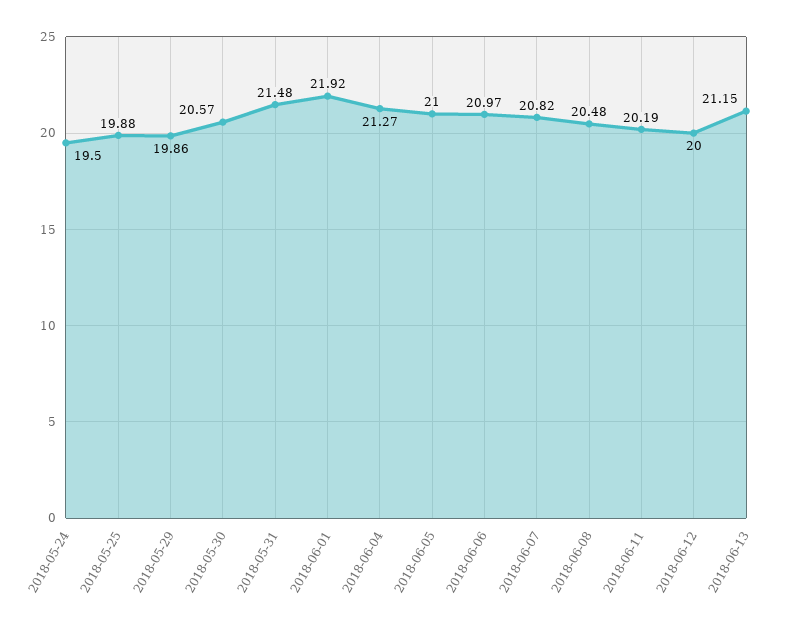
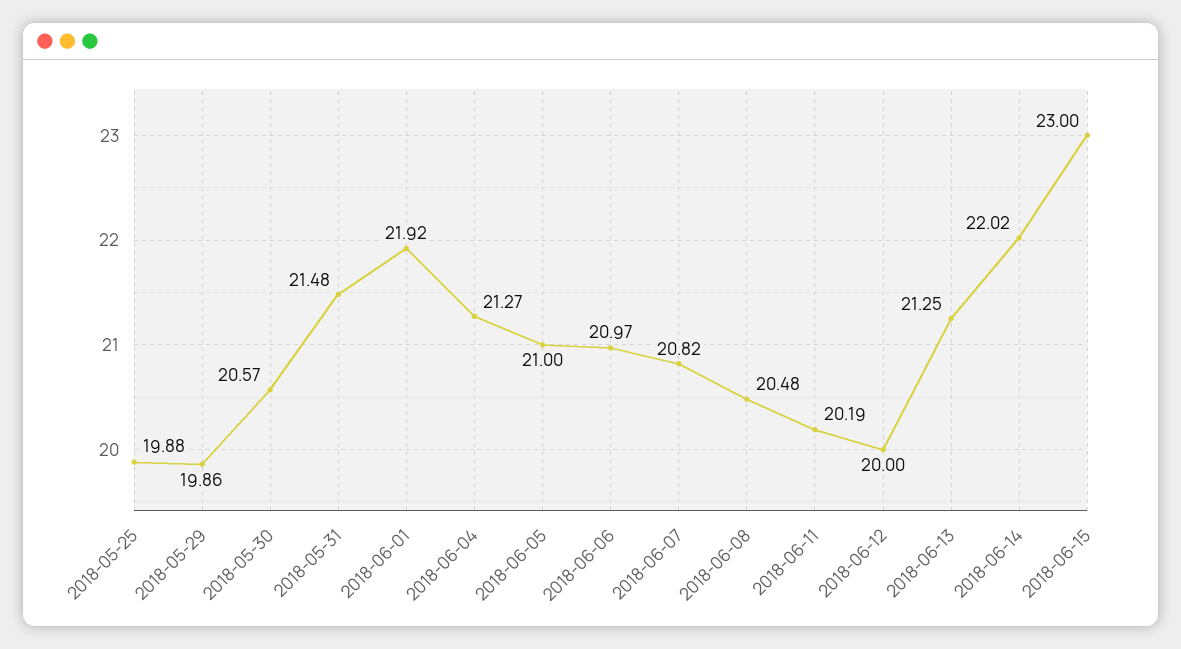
2018-05-24: 19.5 -> none
2018-06-13: 21.15 -> 21.25
2018-06-14: none -> 22.02
2018-06-15: none -> 23

